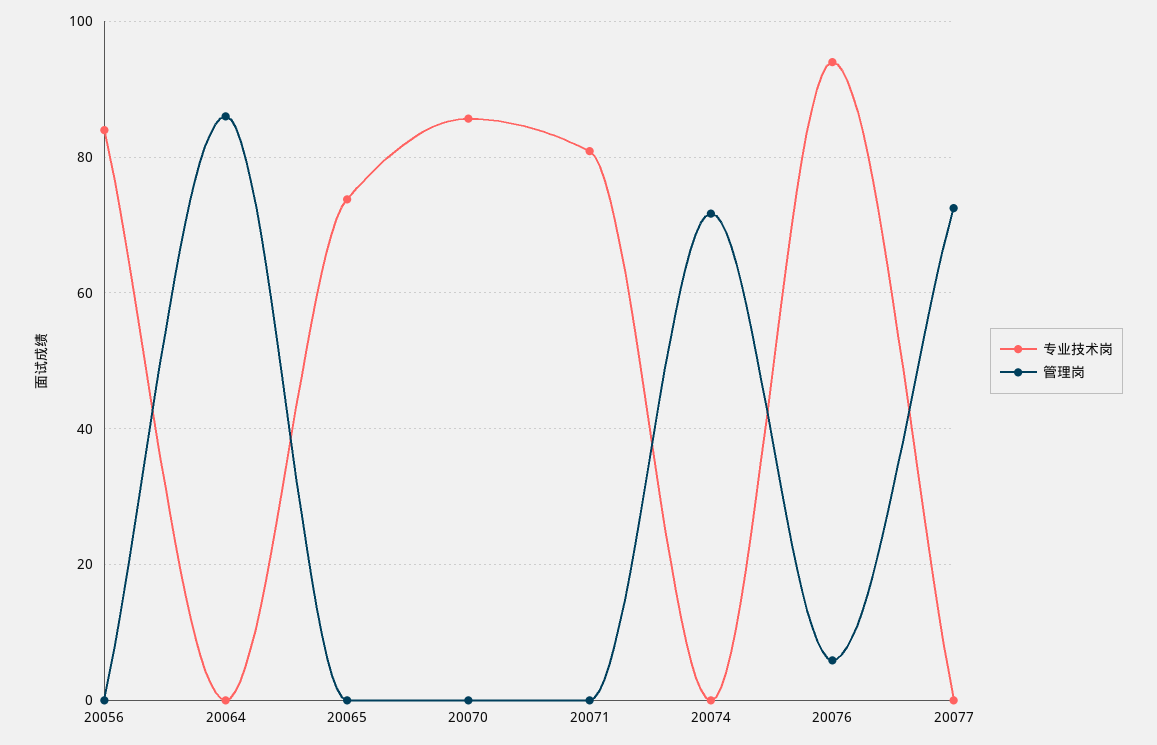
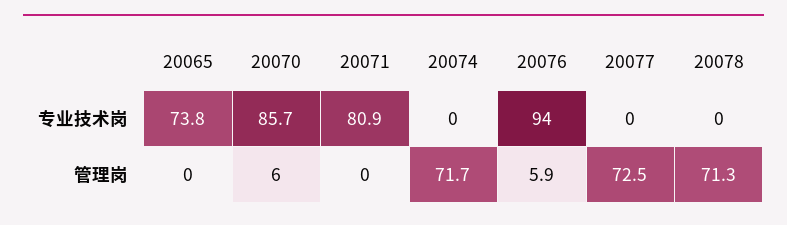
专业技术岗, 20056: 84 -> none
管理岗, 20056: 0 -> none
专业技术岗, 20064: 0 -> none
管理岗, 20064: 86 -> none
管理岗, 20070: 0 -> 6
专业技术岗, 20078: none -> 0
管理岗, 20078: none -> 71.3

